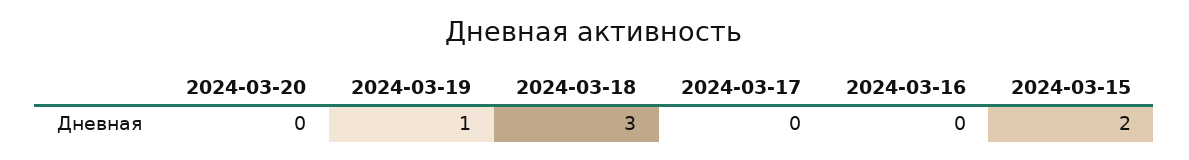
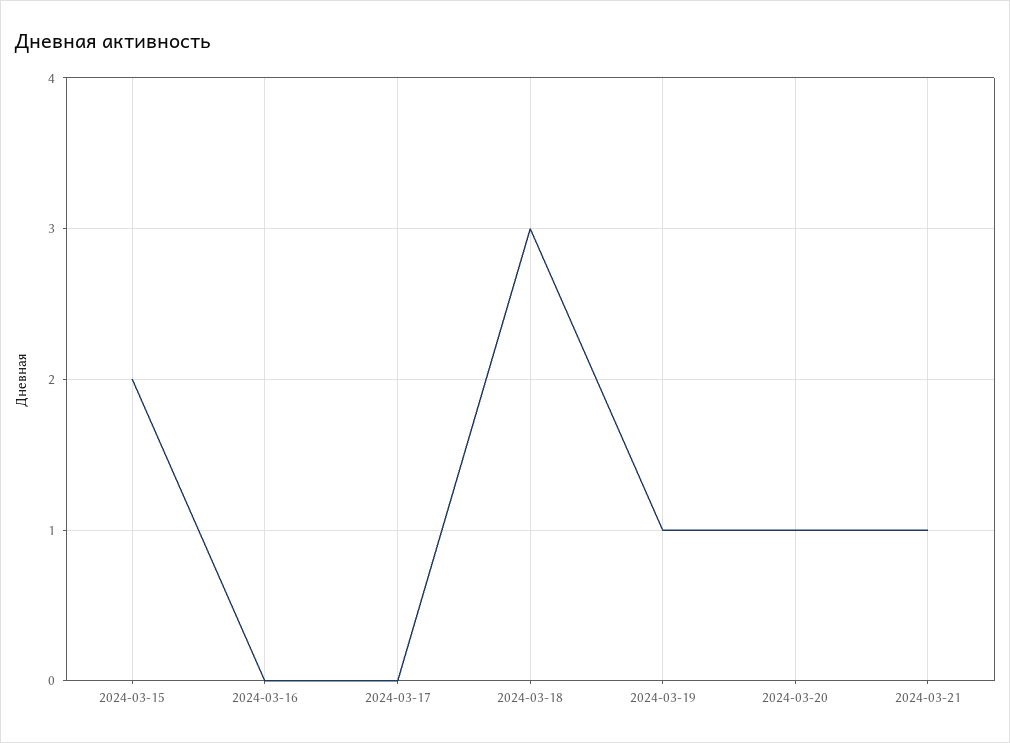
2024-03-20: 0 -> 1
2024-03-21: none -> 1

